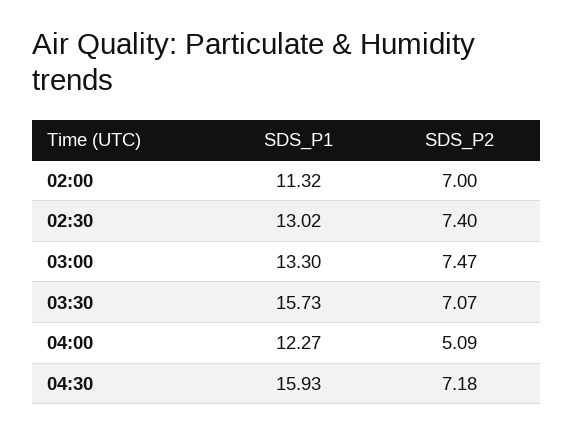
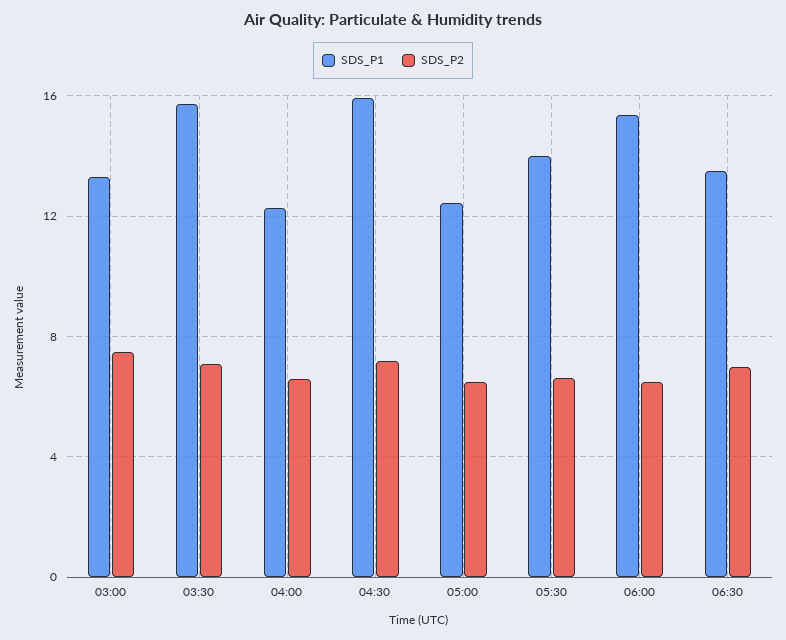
SDS_P1, 02:00: 11.32 -> none
SDS_P2, 02:00: 7 -> none
SDS_P1, 02:30: 13.02 -> none
SDS_P2, 02:30: 7.4 -> none
SDS_P2, 04:00: 5.09 -> 6.5
SDS_P1, 05:00: none -> 12.5
SDS_P2, 05:00: none -> 6.5
SDS_P1, 05:30: none -> 14
SDS_P2, 05:30: none -> 6.5
SDS_P1, 06:00: none -> 15.5
SDS_P2, 06:00: none -> 6.5
SDS_P1, 06:30: none -> 13.5
SDS_P2, 06:30: none -> 7

